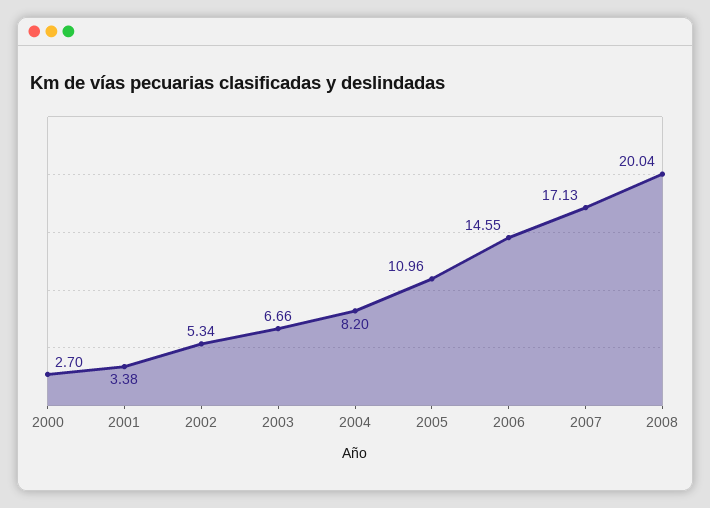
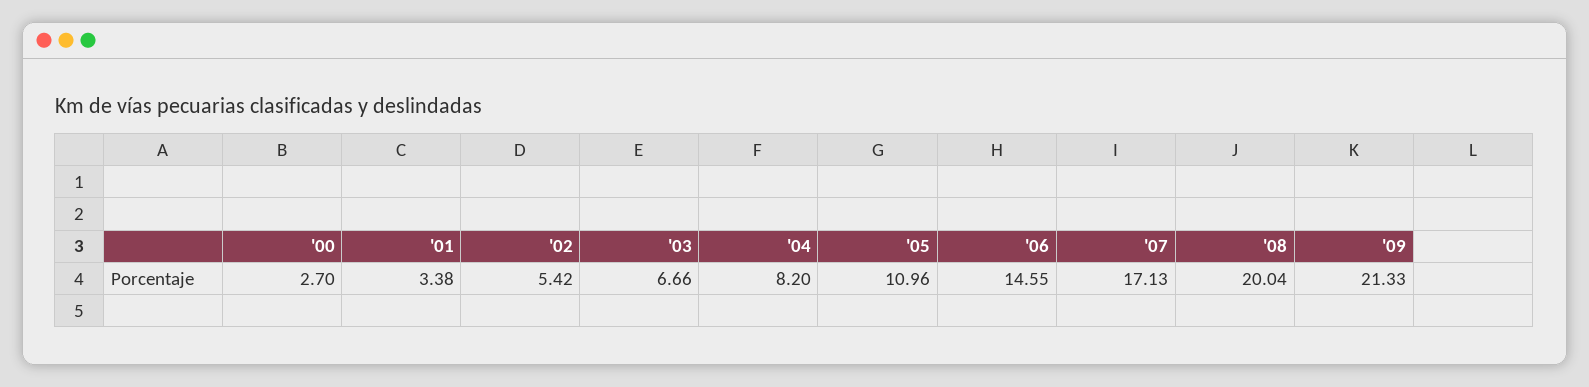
2002: 5.34 -> 5.42
'09: none -> 21.33

